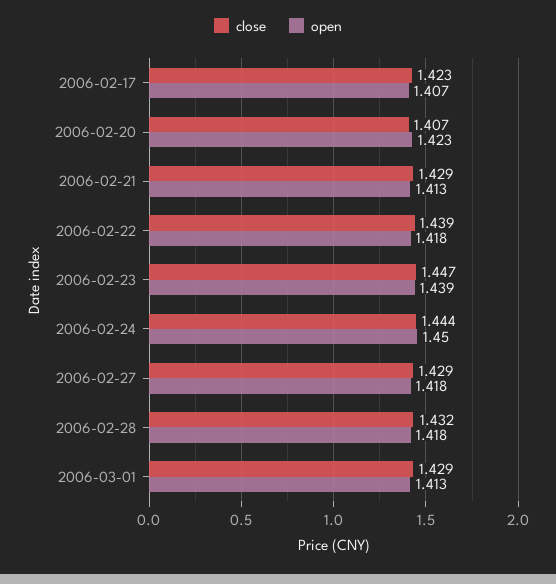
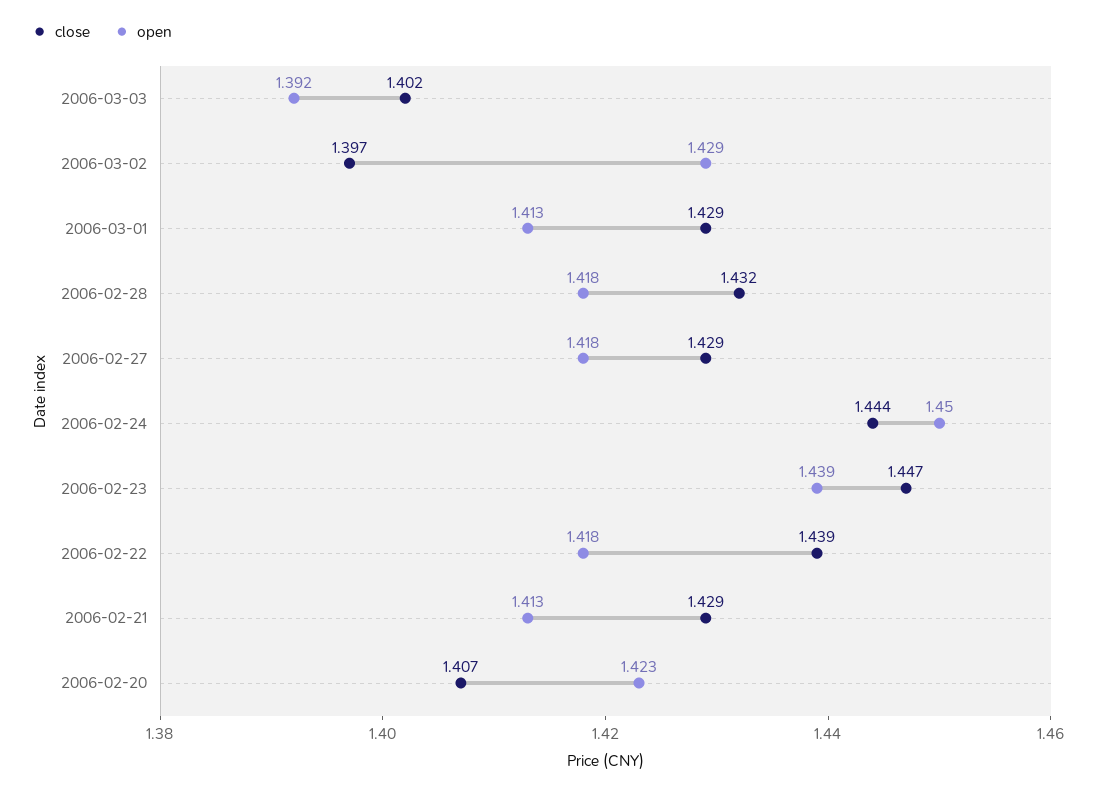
close, 2006-02-17: 1.423 -> none
open, 2006-02-17: 1.407 -> none
close, 2006-03-03: none -> 1.402
open, 2006-03-03: none -> 1.392
close, 2006-03-02: none -> 1.397
open, 2006-03-02: none -> 1.429

